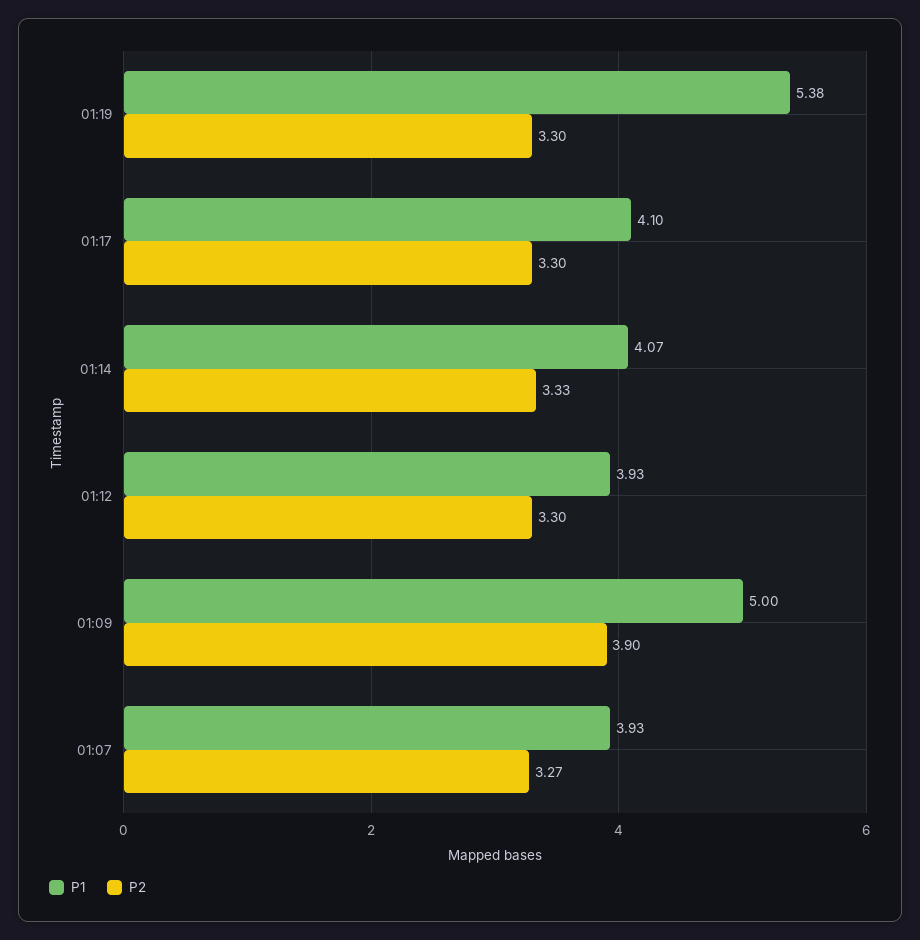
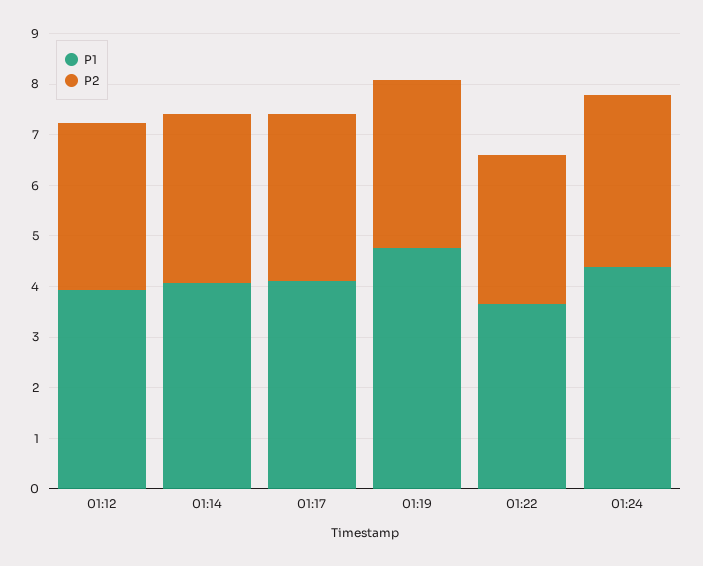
P1, 01:19: 5.38 -> 4.8
P1, 01:09: 5 -> none
P2, 01:09: 3.9 -> none
P1, 01:07: 3.93 -> none
P2, 01:07: 3.27 -> none
P1, 01:22: none -> 3.6
P2, 01:22: none -> 3
P1, 01:24: none -> 4.4
P2, 01:24: none -> 3.4

